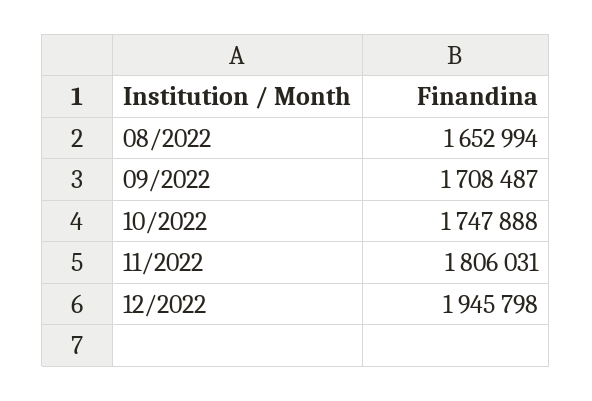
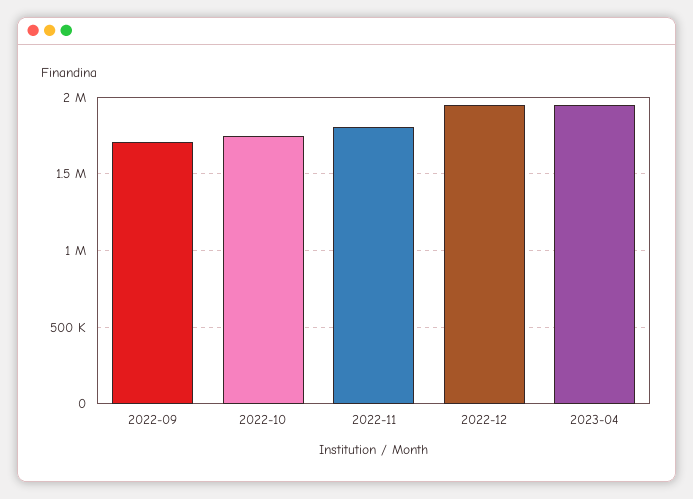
08/2022: 1652994 -> none
2023-04: none -> 1950000

